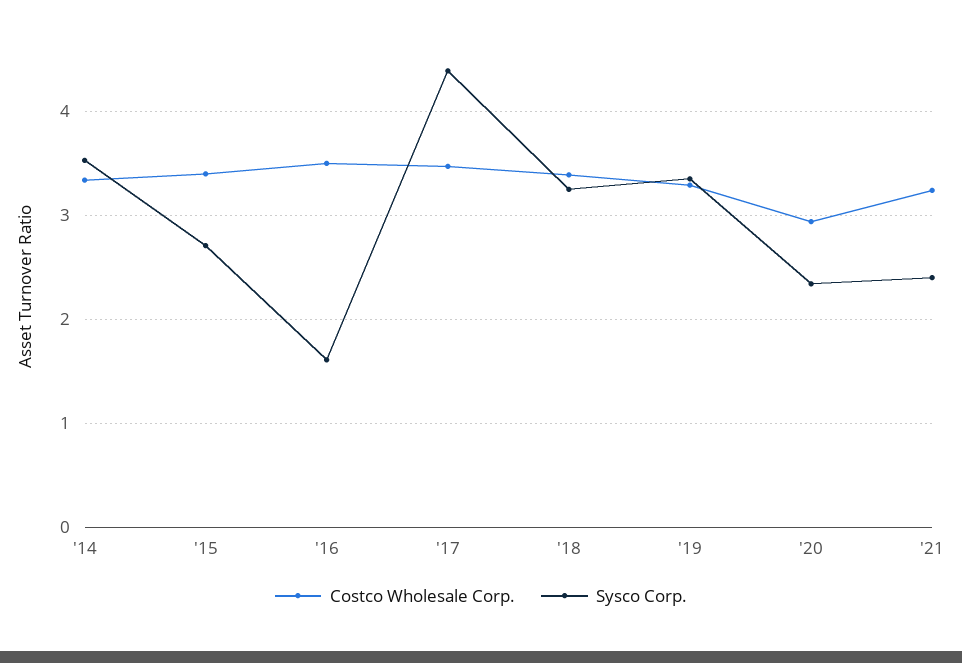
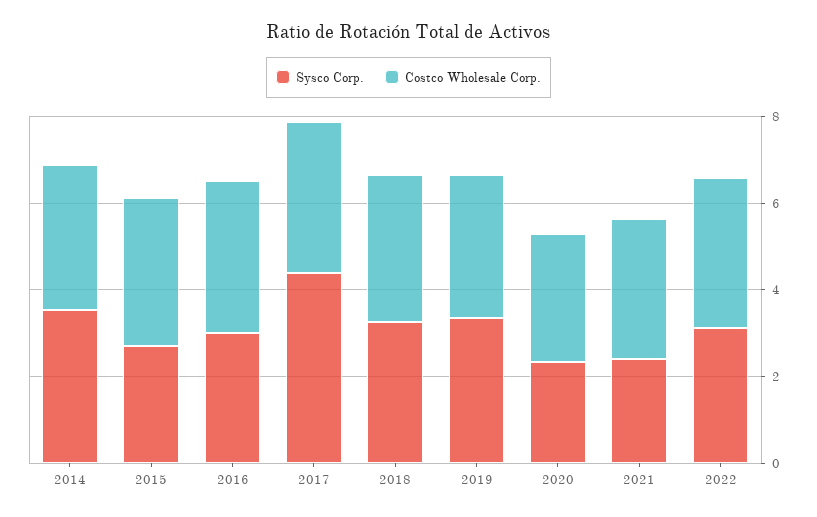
Sysco Corp., '16: 1.6 -> 3
Sysco Corp., 2022: none -> 3
Costco Wholesale Corp., 2022: none -> 3.5

